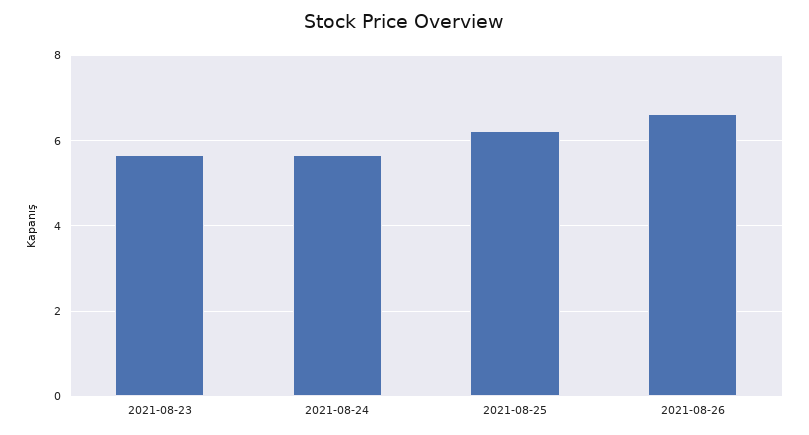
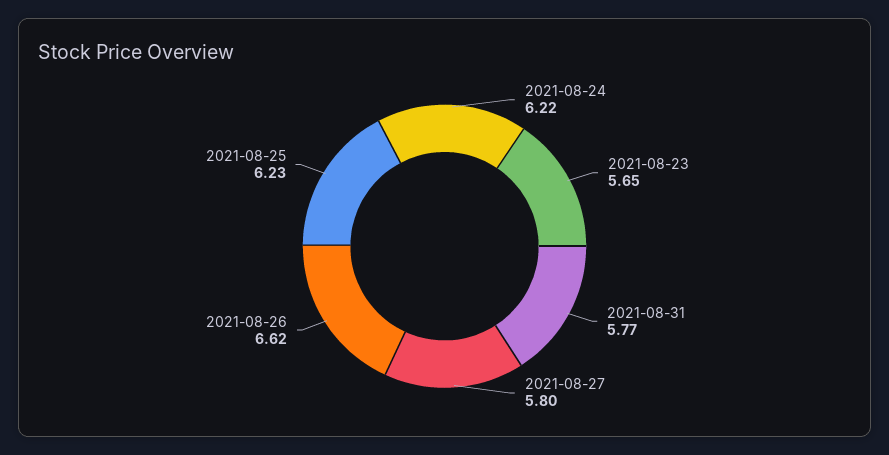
2021-08-24: 5.6 -> 6.22
2021-08-31: none -> 5.77
2021-08-27: none -> 5.8

